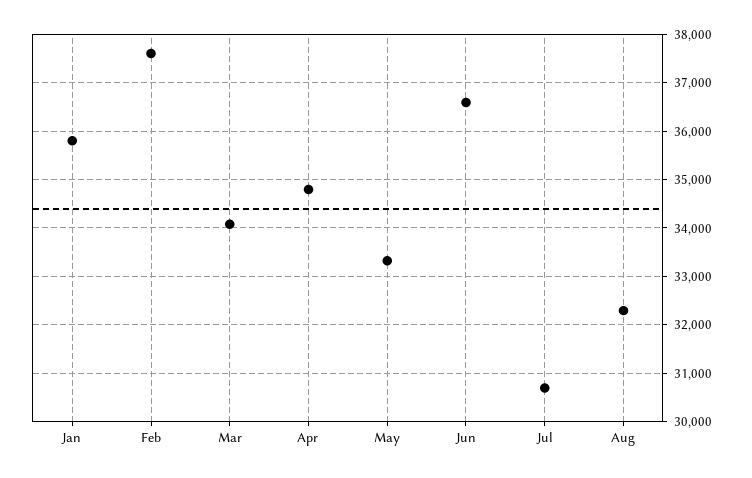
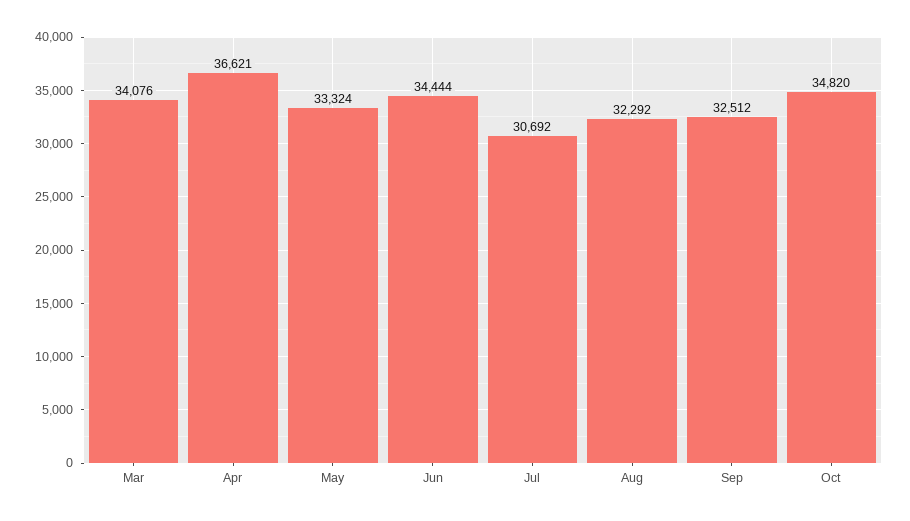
Jan: 35800 -> none
Feb: 37600 -> none
Apr: 34800 -> 36621
Jun: 36600 -> 34444
Sep: none -> 32512
Oct: none -> 34820

